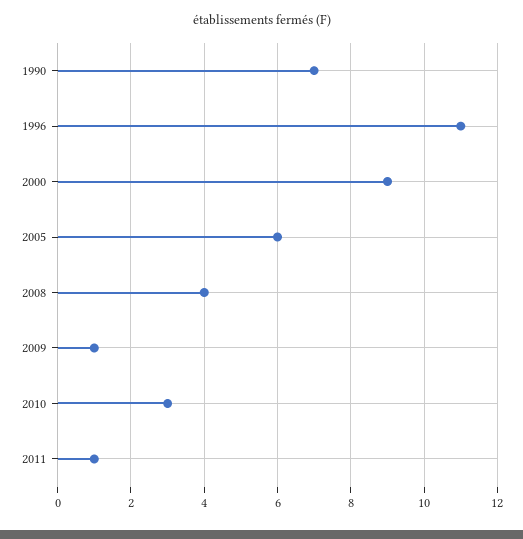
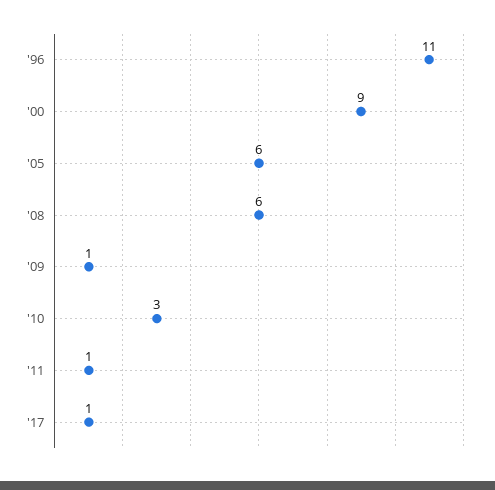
1990: 7 -> none
2008: 4 -> 6
'17: none -> 1

